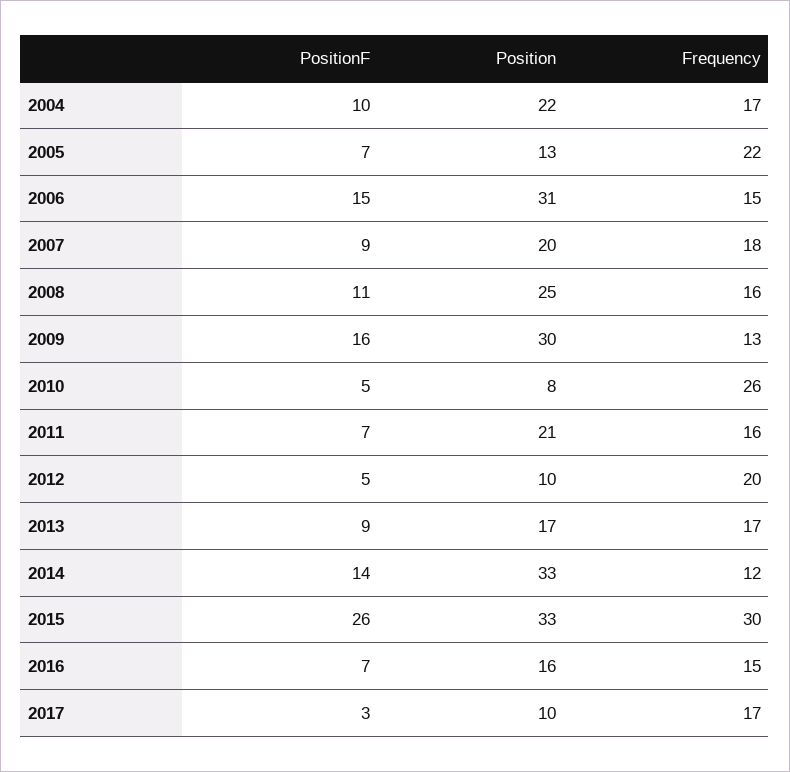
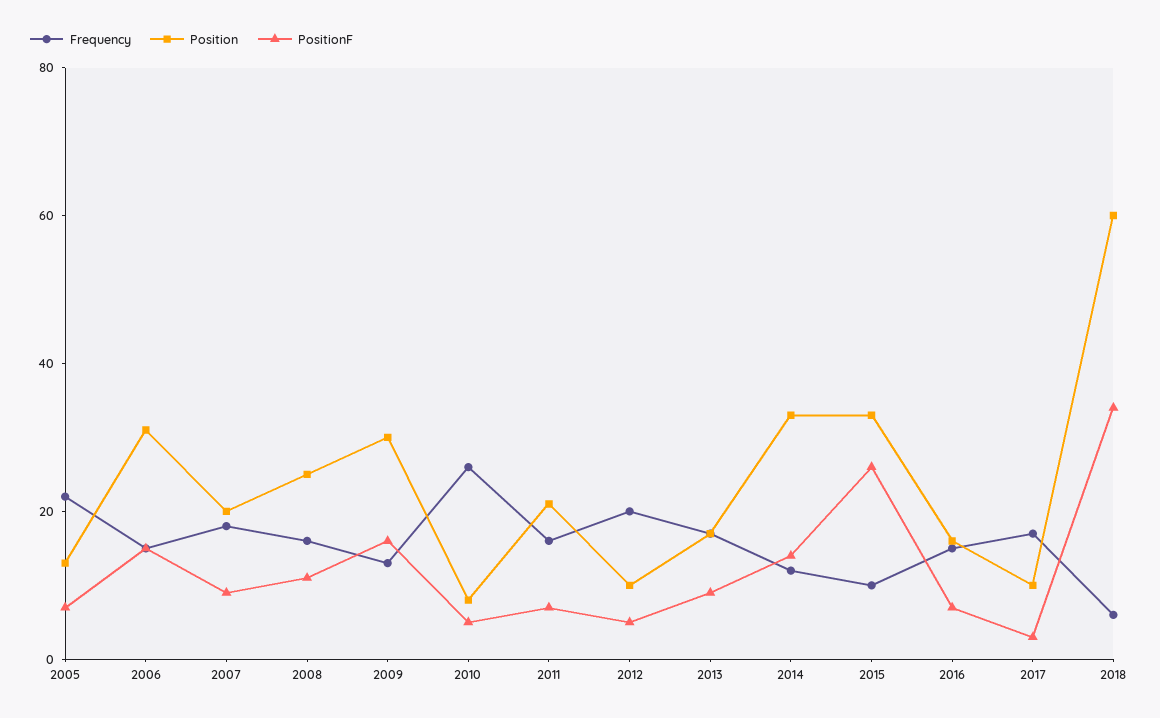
PositionF, 2004: 10 -> none
Position, 2004: 22 -> none
Frequency, 2004: 17 -> none
Frequency, 2015: 30 -> 10
Frequency, 2018: none -> 5
Position, 2018: none -> 60
PositionF, 2018: none -> 35

